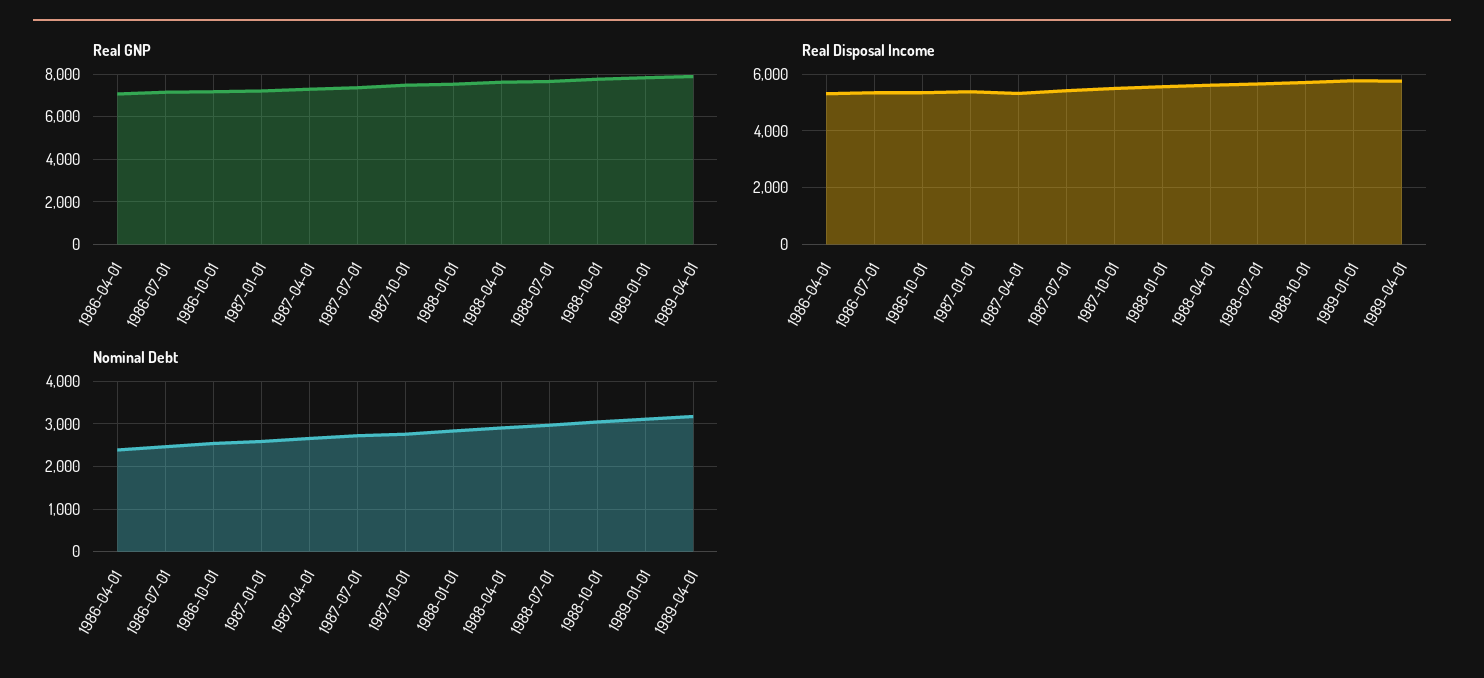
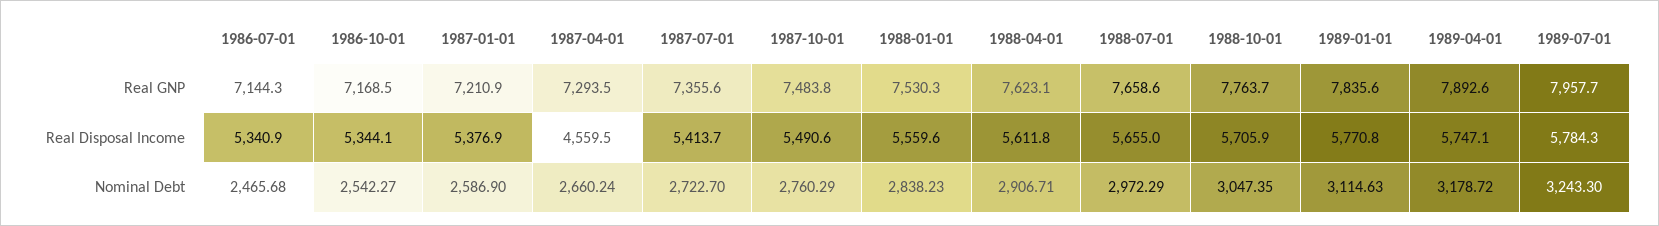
Real GNP, 1986-04-01: 7000 -> none
Real Disposal Income, 1986-04-01: 5250 -> none
Real Disposal Income, 1987-04-01: 5250 -> 4559.5
Nominal Debt, 1986-04-01: 2400 -> none
Real GNP, 1989-07-01: none -> 7957.7
Real Disposal Income, 1989-07-01: none -> 5784.3
Nominal Debt, 1989-07-01: none -> 3243.3

